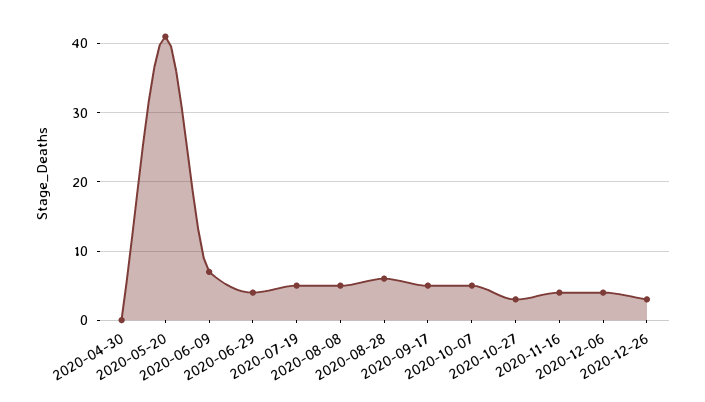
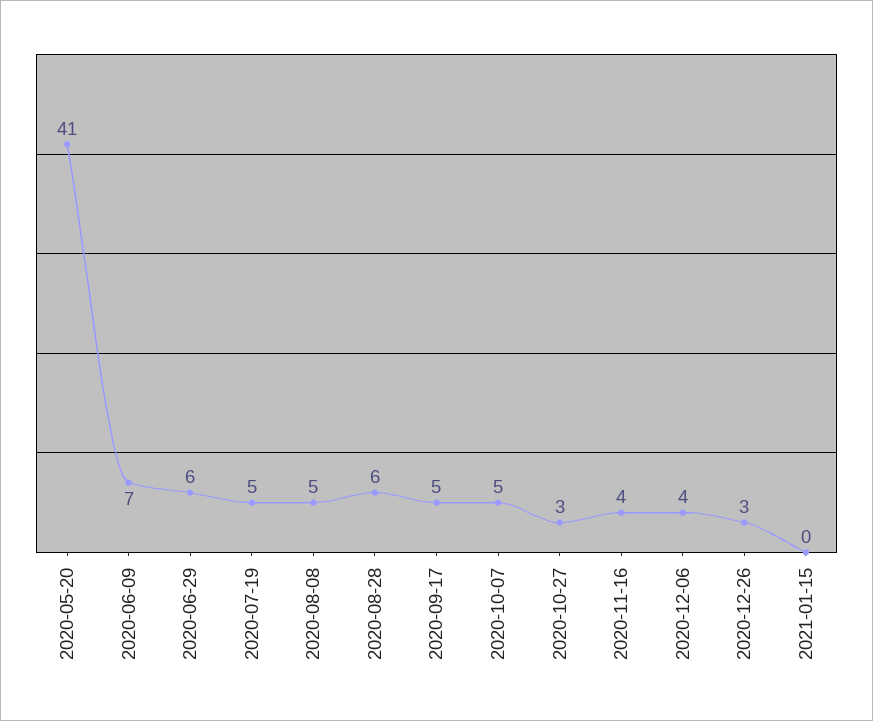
2020-04-30: 0 -> none
2020-06-29: 4 -> 6
2021-01-15: none -> 0

